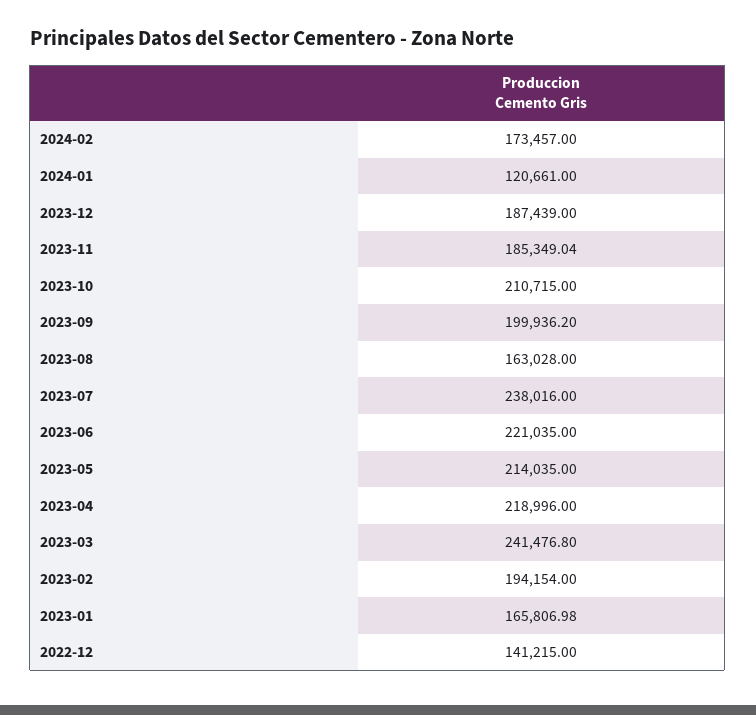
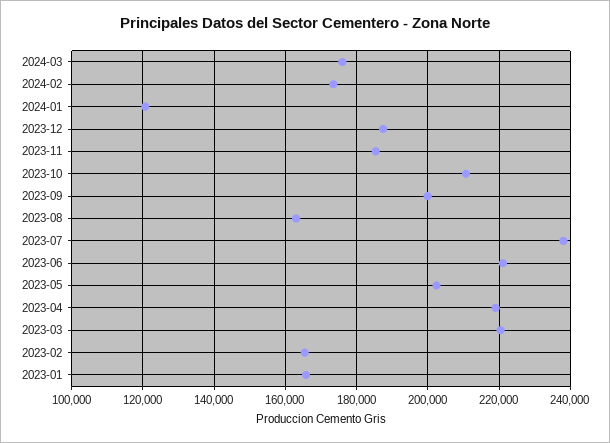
2023-05: 214035 -> 202000
2023-03: 241476.8 -> 220000
2023-02: 194154 -> 166000
2022-12: 141215 -> none
2024-03: none -> 176000

